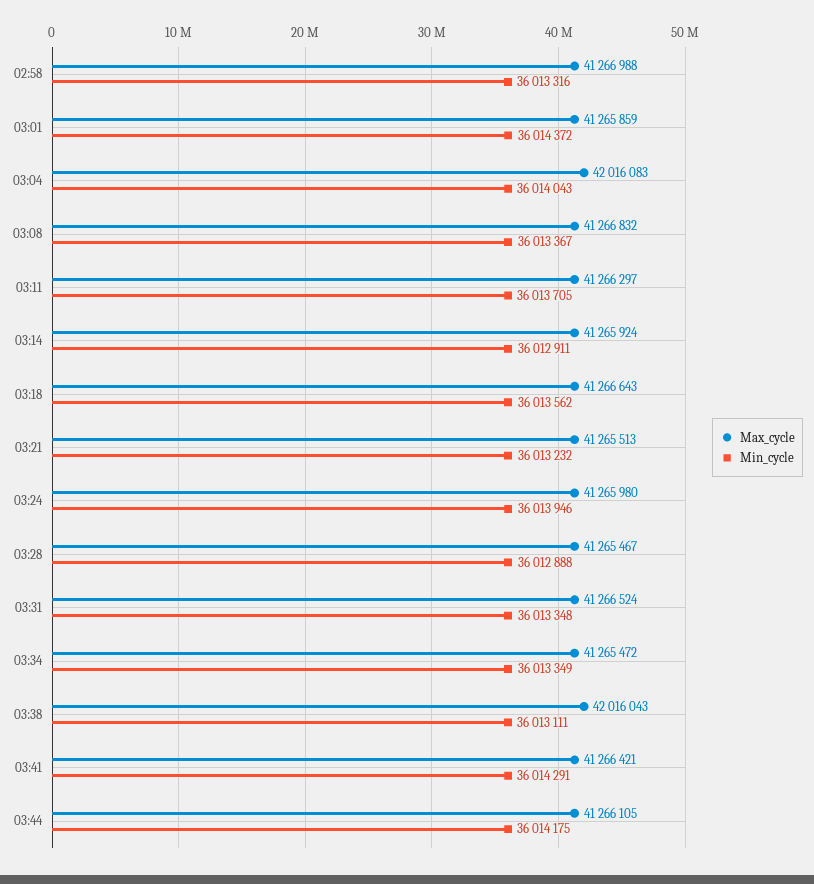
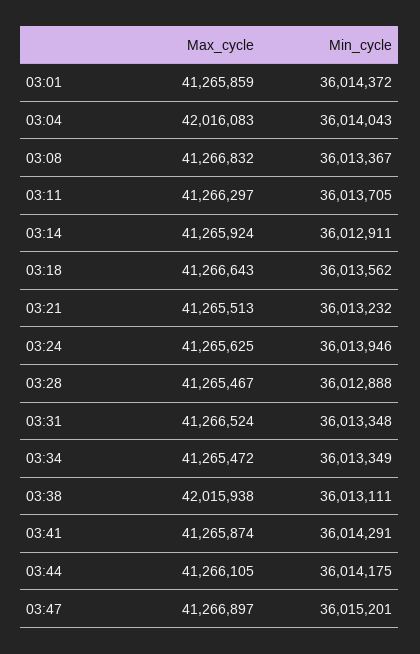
Max_cycle, 02:58: 41266988 -> none
Min_cycle, 02:58: 36013316 -> none
Max_cycle, 03:24: 41265980 -> 41265625
Max_cycle, 03:38: 42016043 -> 42015938
Max_cycle, 03:41: 41266421 -> 41265874
Max_cycle, 03:47: none -> 41266897
Min_cycle, 03:47: none -> 36015201

